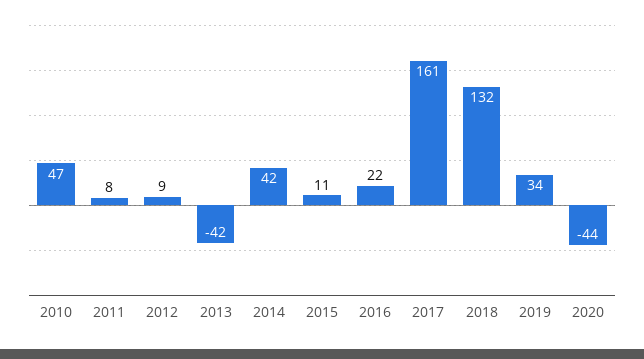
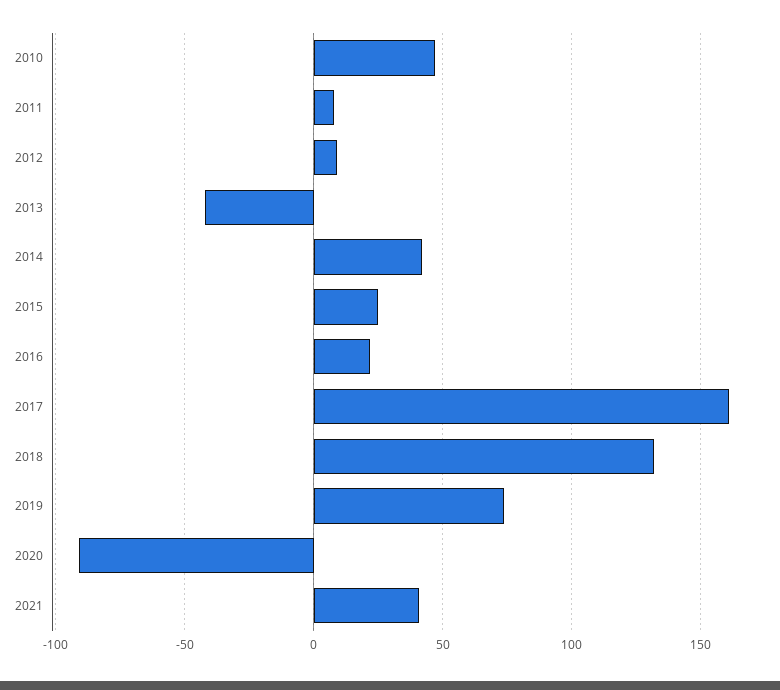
2015: 11 -> 25
2019: 34 -> 75
2020: -44 -> -90
2021: none -> 40

